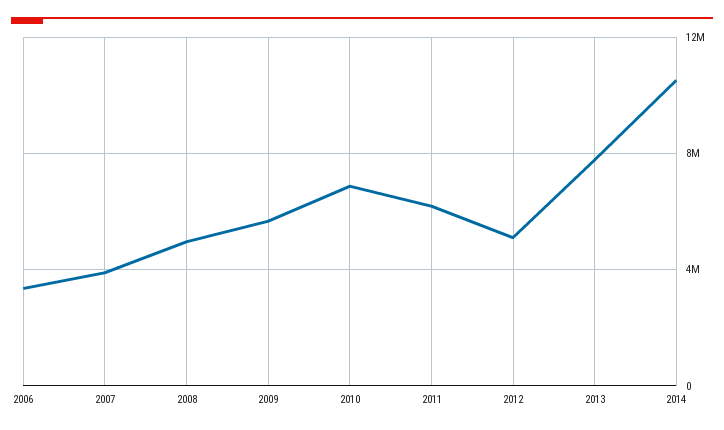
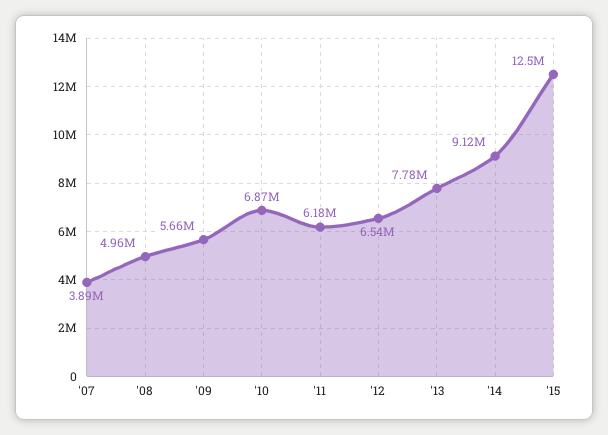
2006: 3500000 -> none
2012: 5000000 -> 6540000
2014: 10500000 -> 9120000
'15: none -> 12500000

